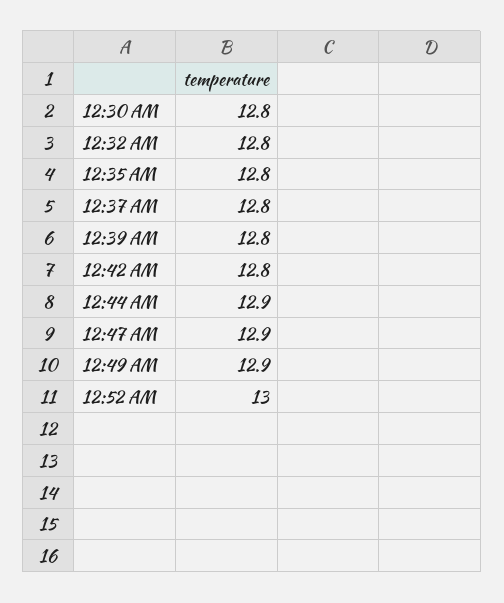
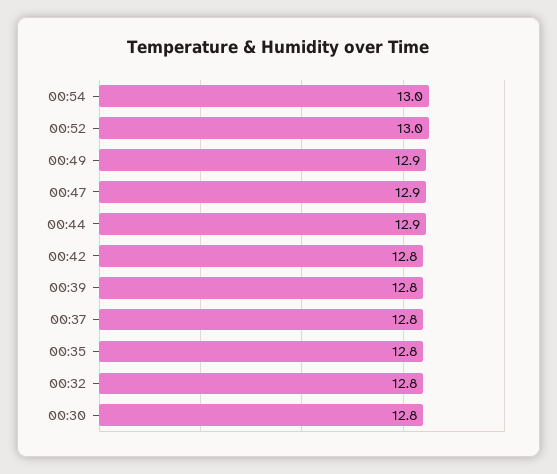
00:54: none -> 13

